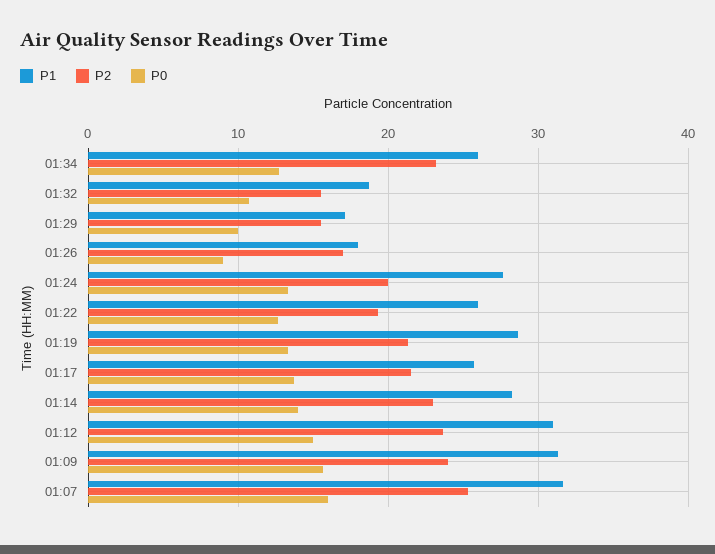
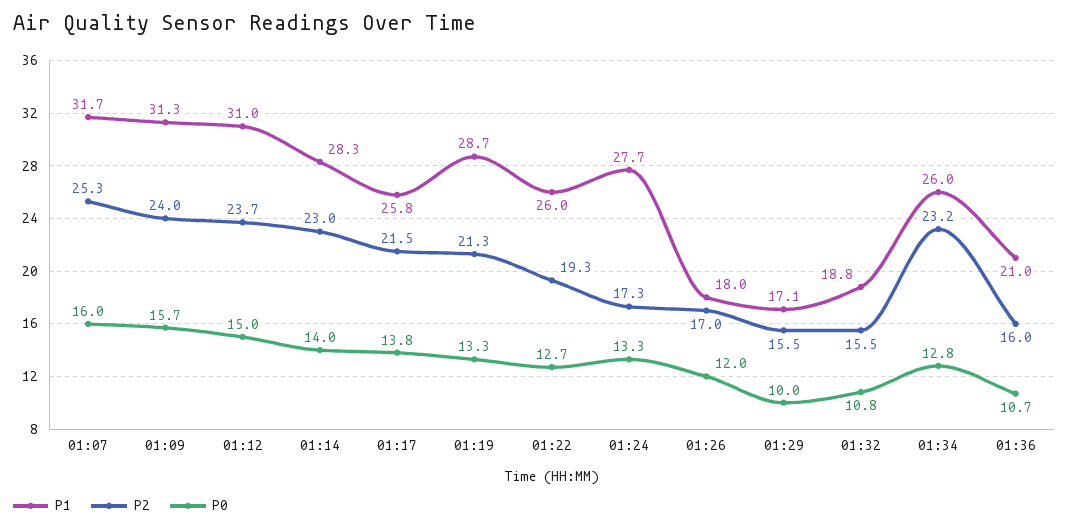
P0, 01:26: 9 -> 12
P2, 01:24: 20 -> 17.3
P1, 01:36: none -> 21
P2, 01:36: none -> 16
P0, 01:36: none -> 10.7

